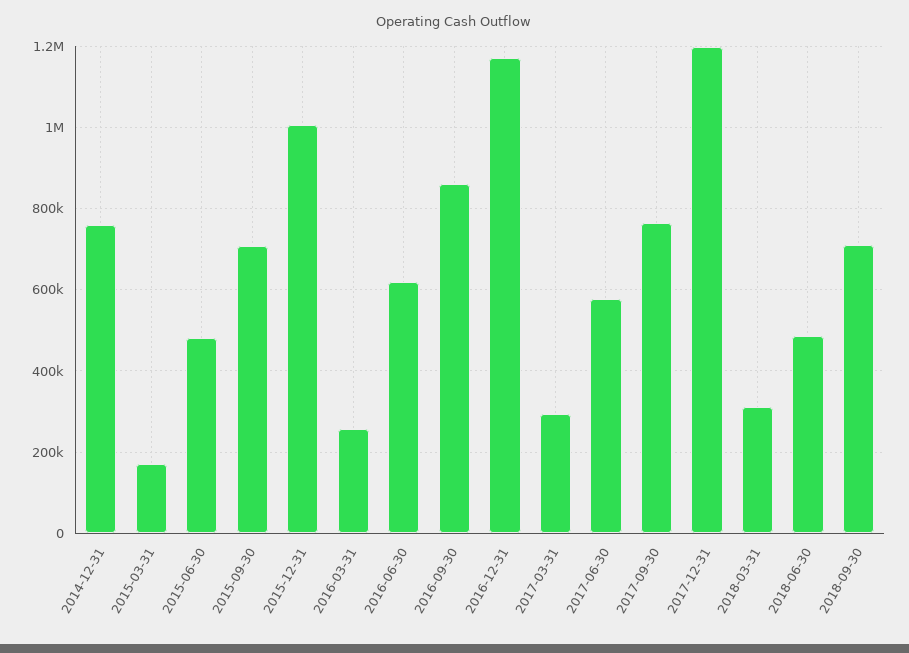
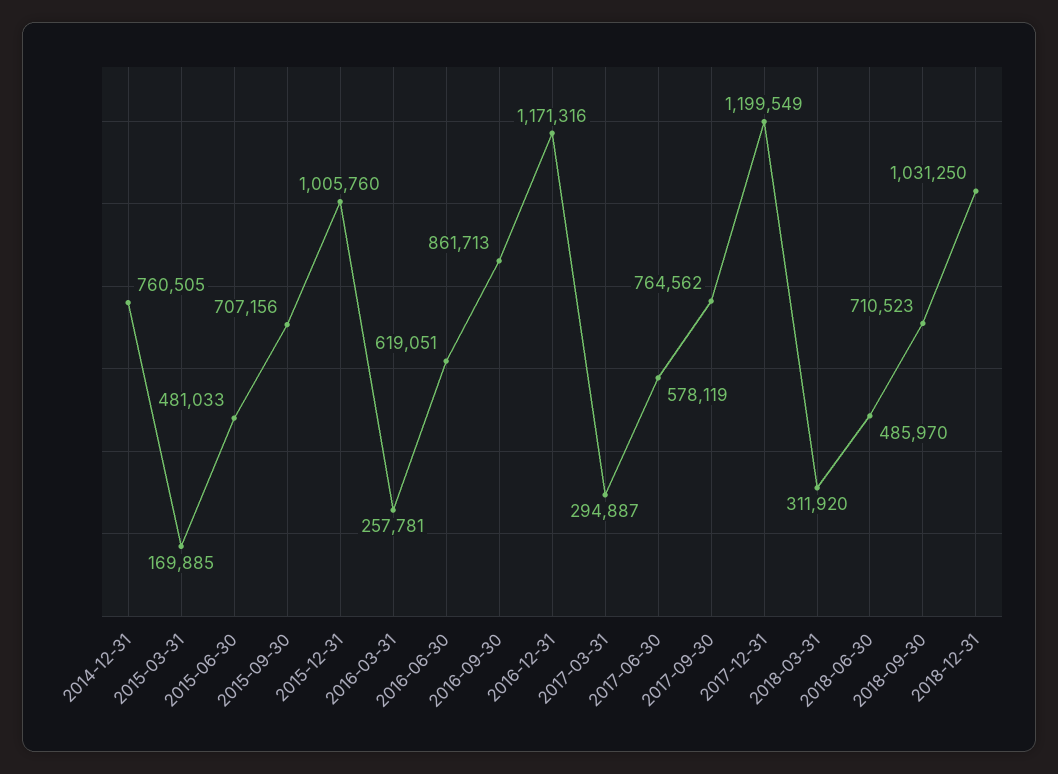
2018-12-31: none -> 1031250

